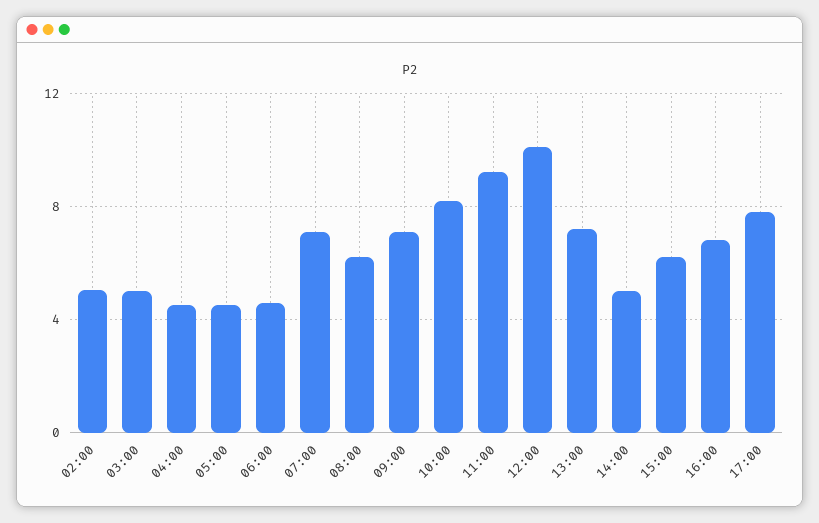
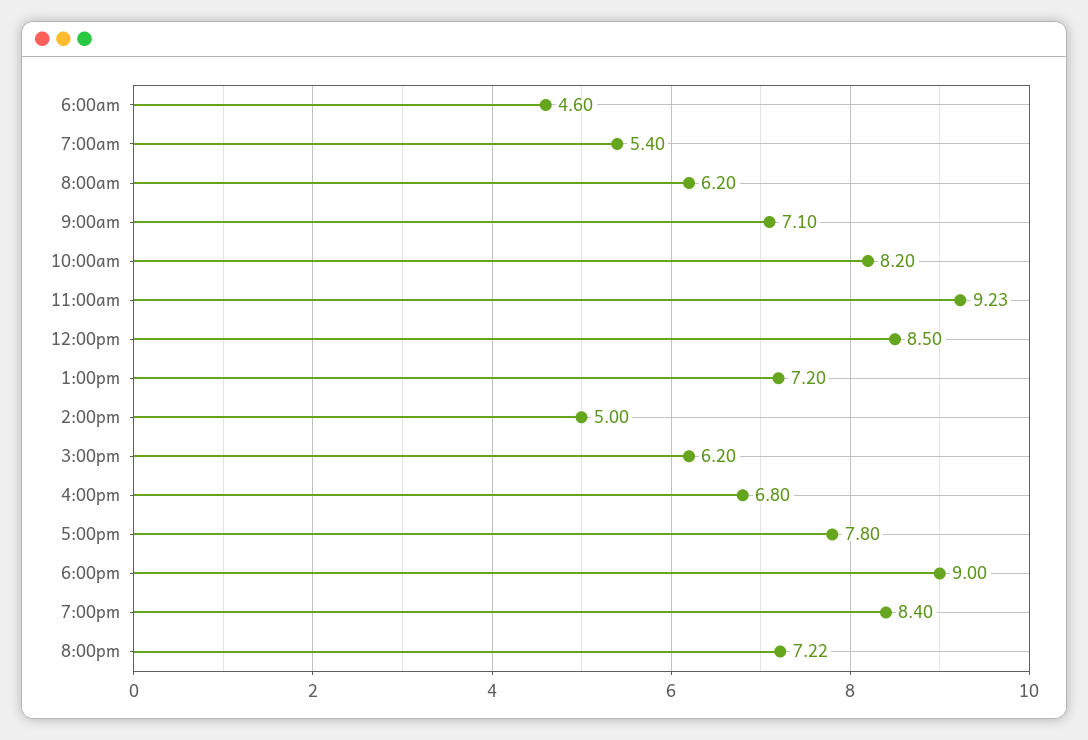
02:00: 5 -> none
03:00: 5 -> none
04:00: 4.5 -> none
05:00: 4.5 -> none
07:00: 7 -> 5.4
12:00: 10 -> 8.5
6:00pm: none -> 9
7:00pm: none -> 8.4
8:00pm: none -> 7.22

